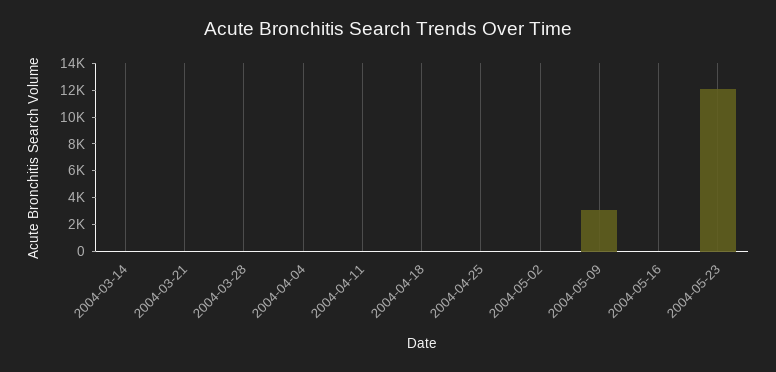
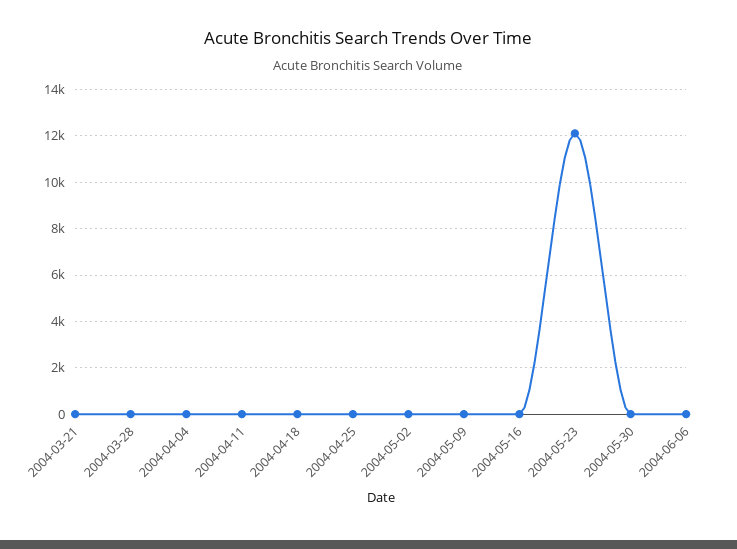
2004-03-14: 0 -> none
2004-05-09: 3000 -> 0
2004-05-30: none -> 0
2004-06-06: none -> 0

